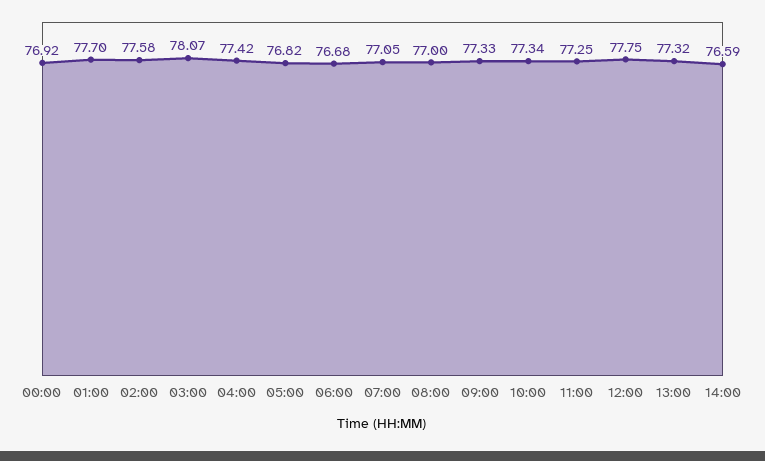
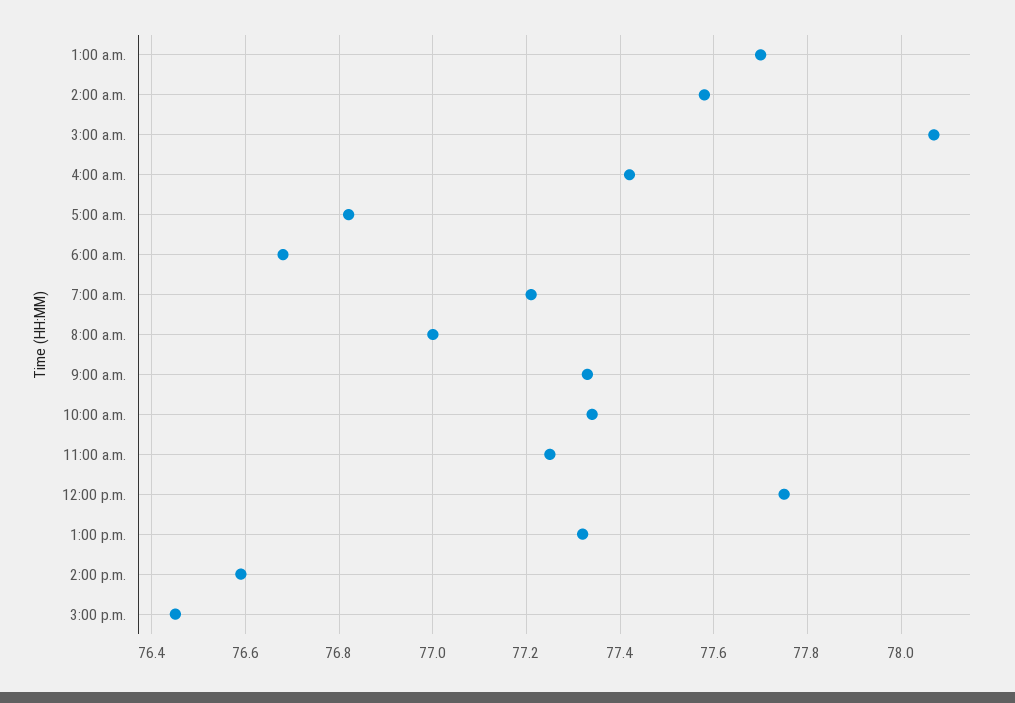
00:00: 76.92 -> none
07:00: 77.05 -> 77.2
3:00 p.m.: none -> 76.45

